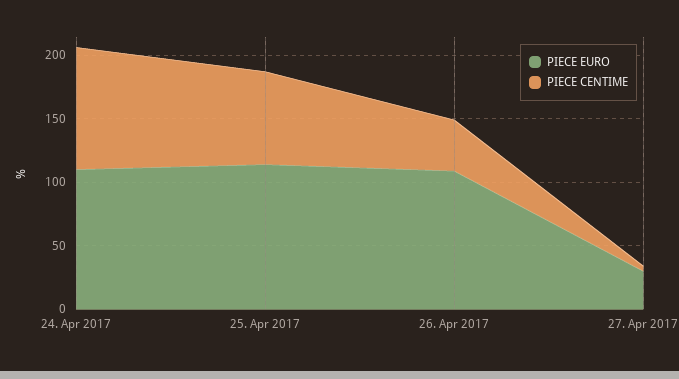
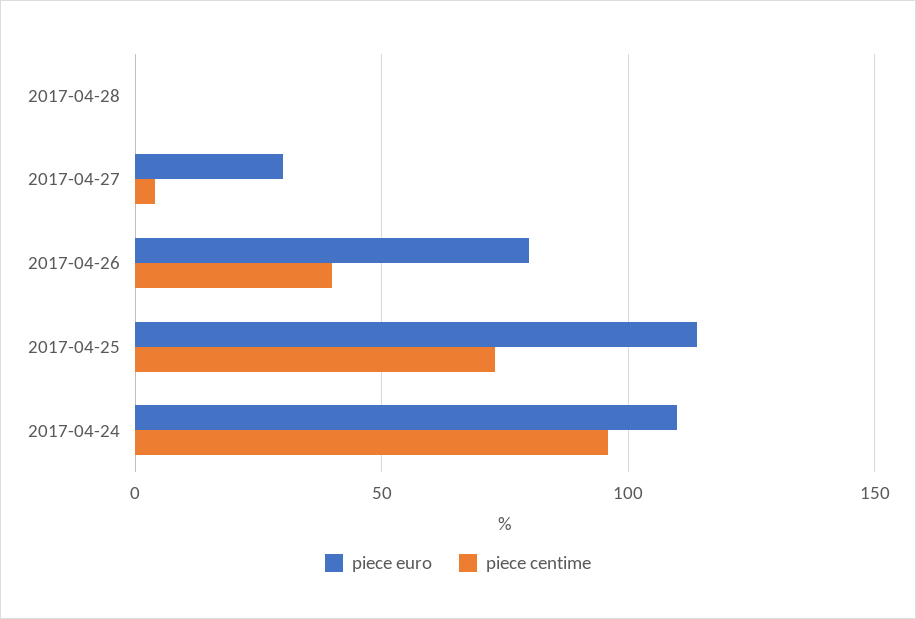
PIECE EURO, 26. Apr 2017: 110 -> 80
PIECE EURO, 2017-04-28: none -> 0
PIECE CENTIME, 2017-04-28: none -> 0

